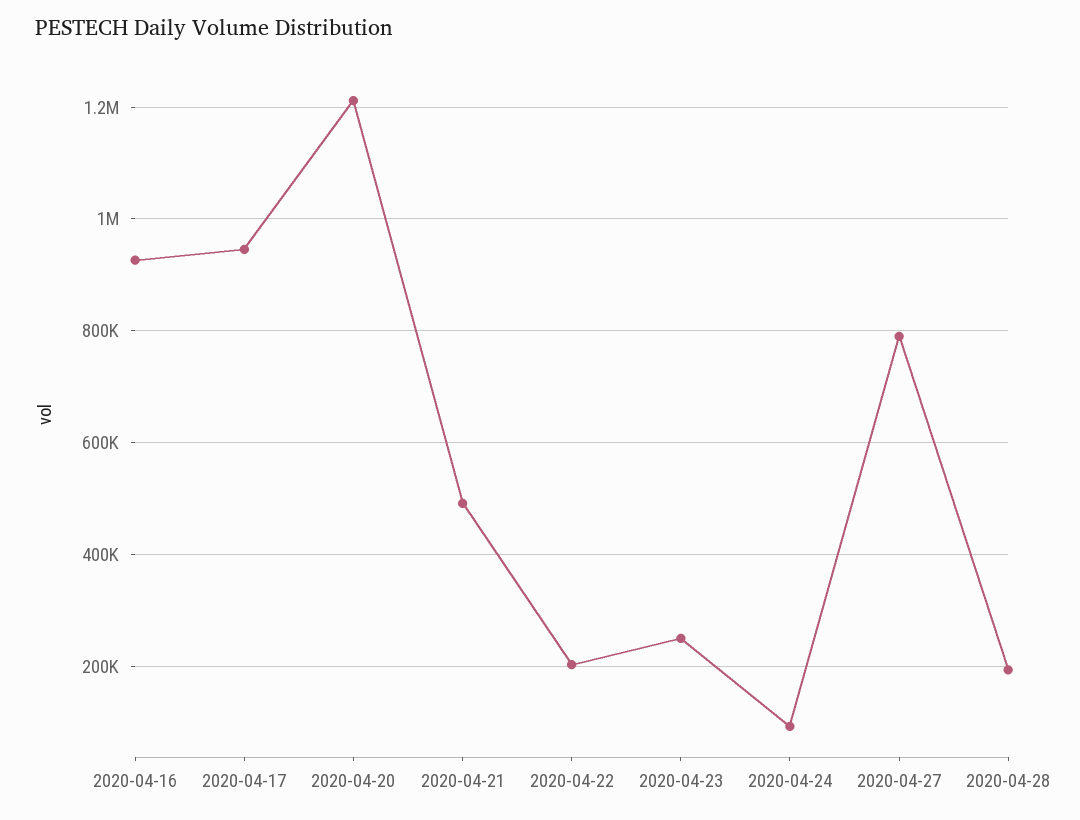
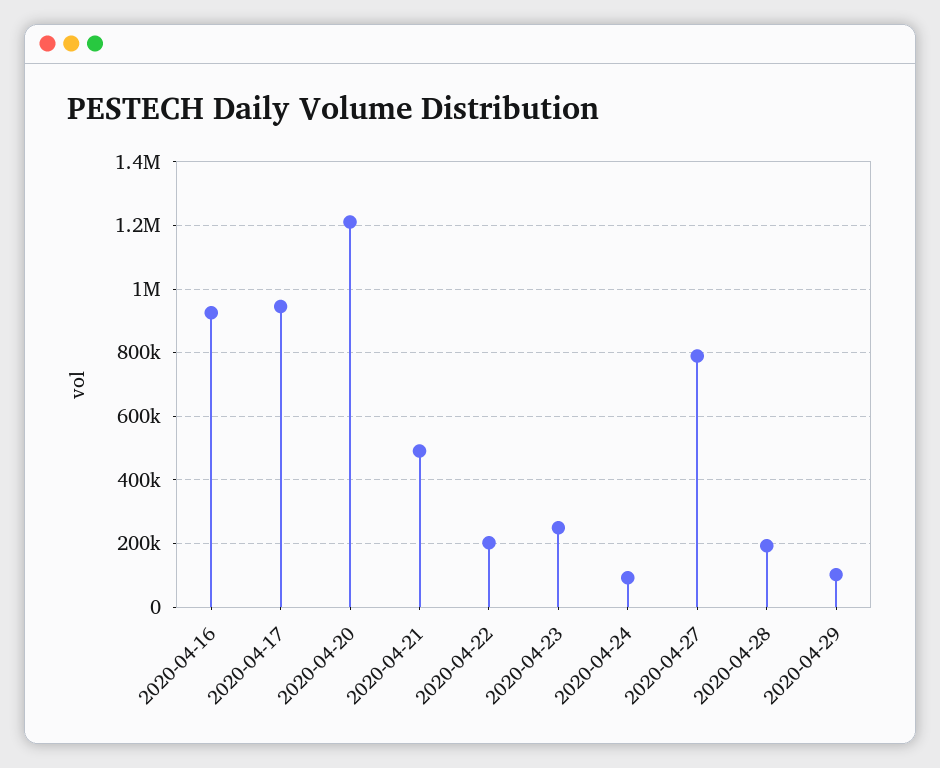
2020-04-29: none -> 100000

